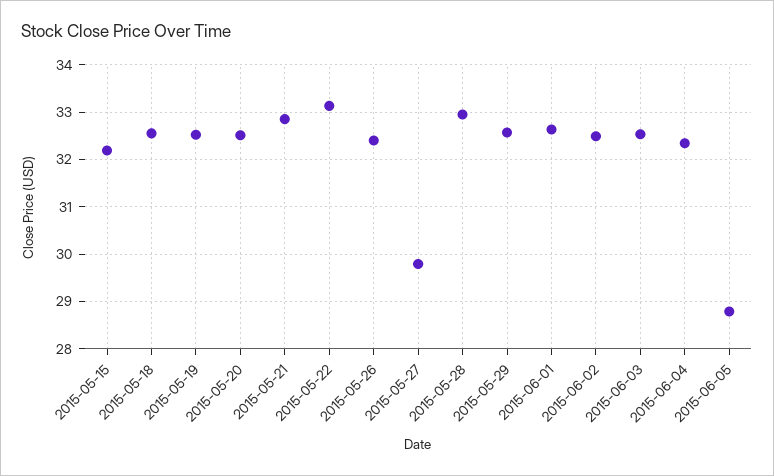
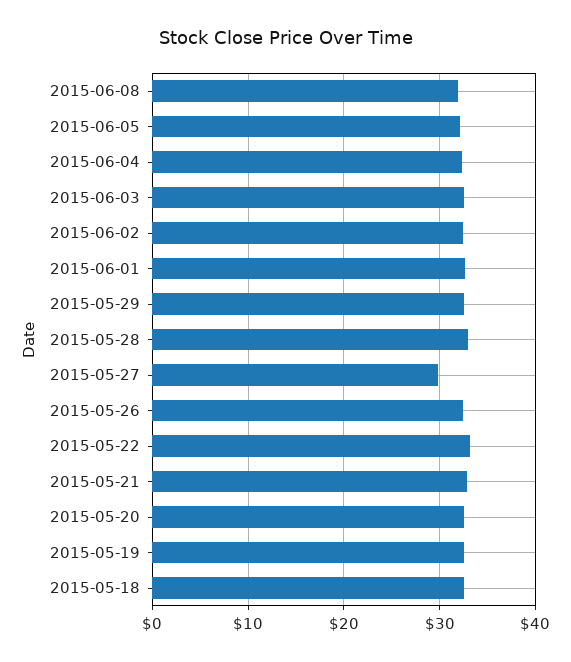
2015-05-15: 32.2 -> none
2015-06-05: 28.8 -> 32
2015-06-08: none -> 32

